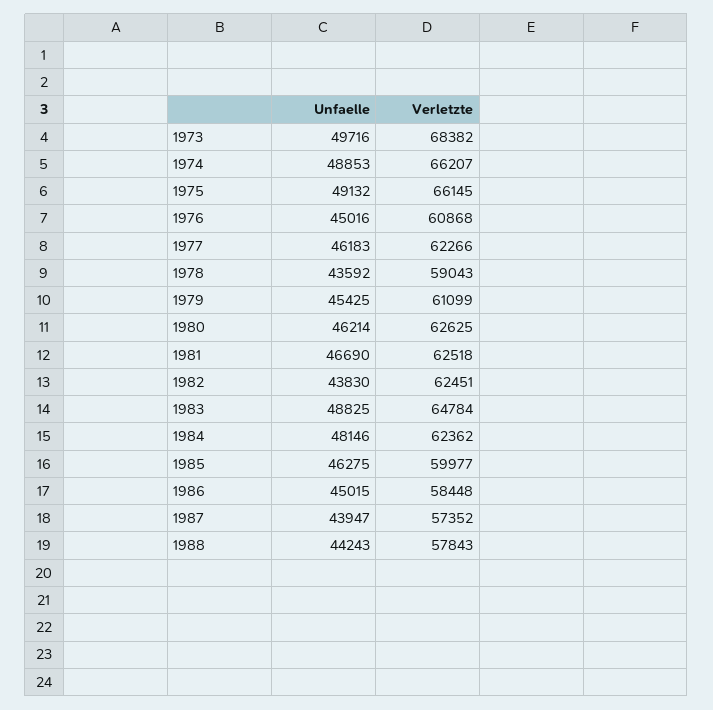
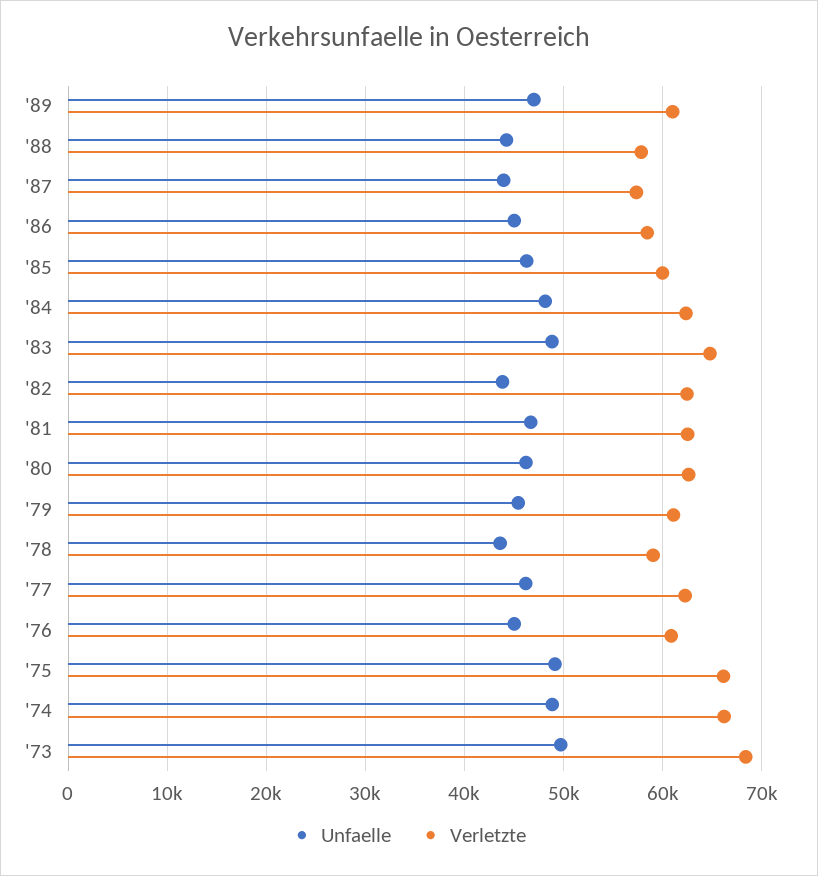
Unfaelle, '89: none -> 47000
Verletzte, '89: none -> 61000

